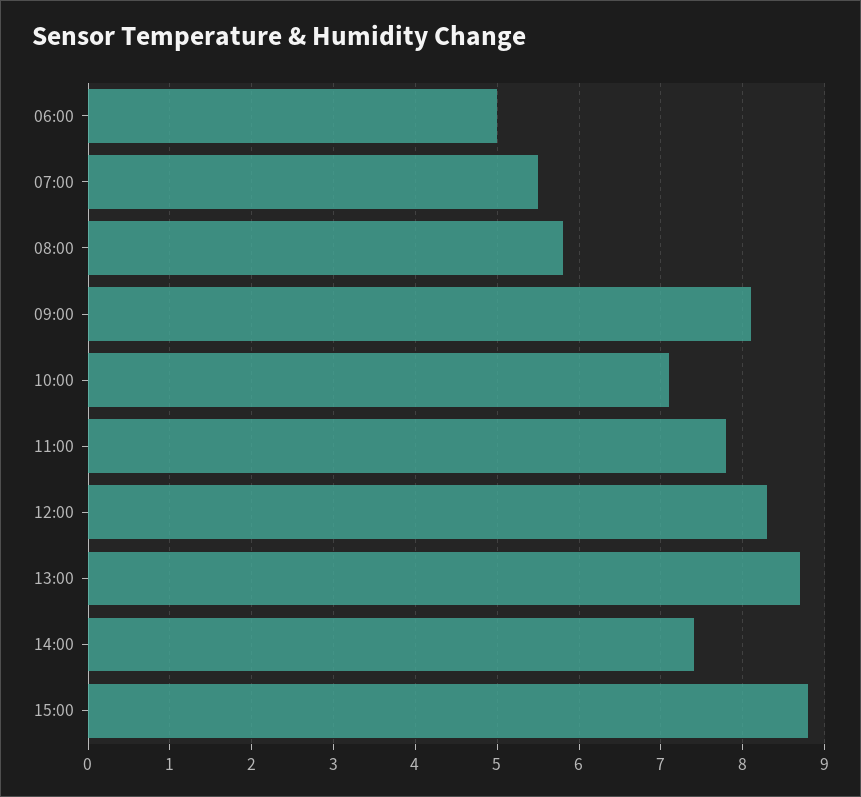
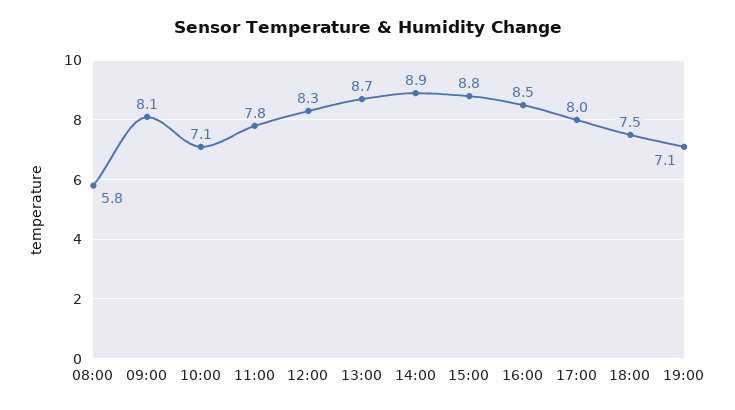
06:00: 5 -> none
07:00: 5.5 -> none
14:00: 7.4 -> 8.9
16:00: none -> 8.5
17:00: none -> 8
18:00: none -> 7.5
19:00: none -> 7.1

